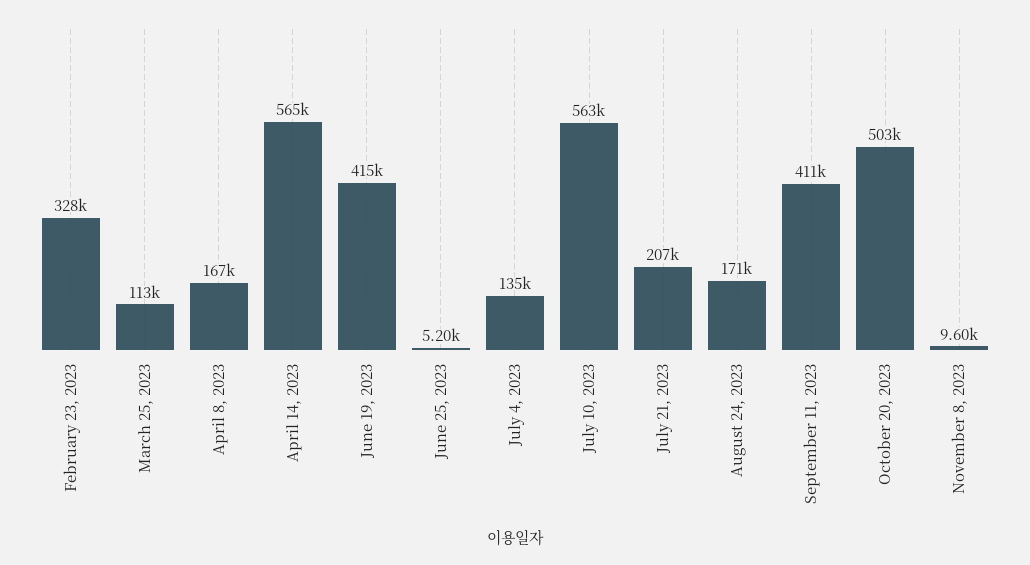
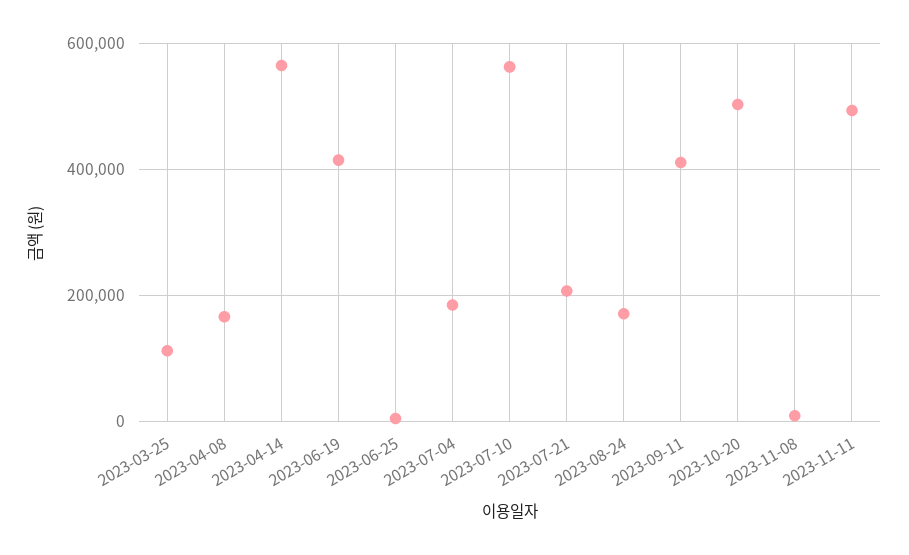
February 23, 2023: 328000 -> none
July 4, 2023: 135000 -> 180000
2023-11-11: none -> 500000

